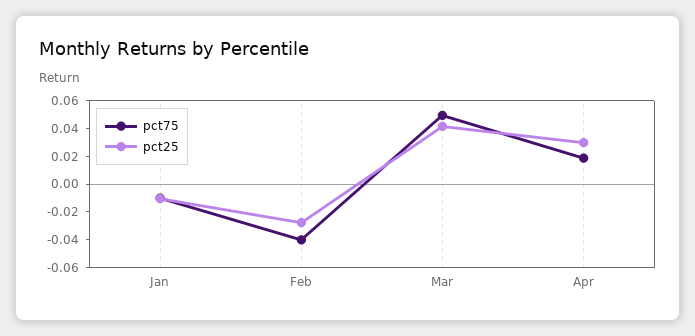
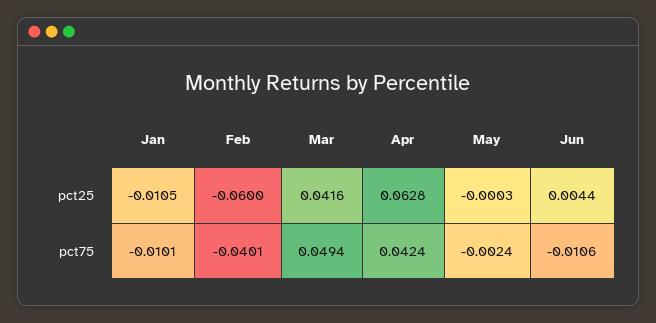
pct25, Feb: -0.03 -> -0.06
pct75, Apr: 0.02 -> 0.0424
pct25, Apr: 0.03 -> 0.0628
pct25, May: none -> -0.0003
pct25, Jun: none -> 0.0044
pct75, May: none -> -0.0024
pct75, Jun: none -> -0.0106

